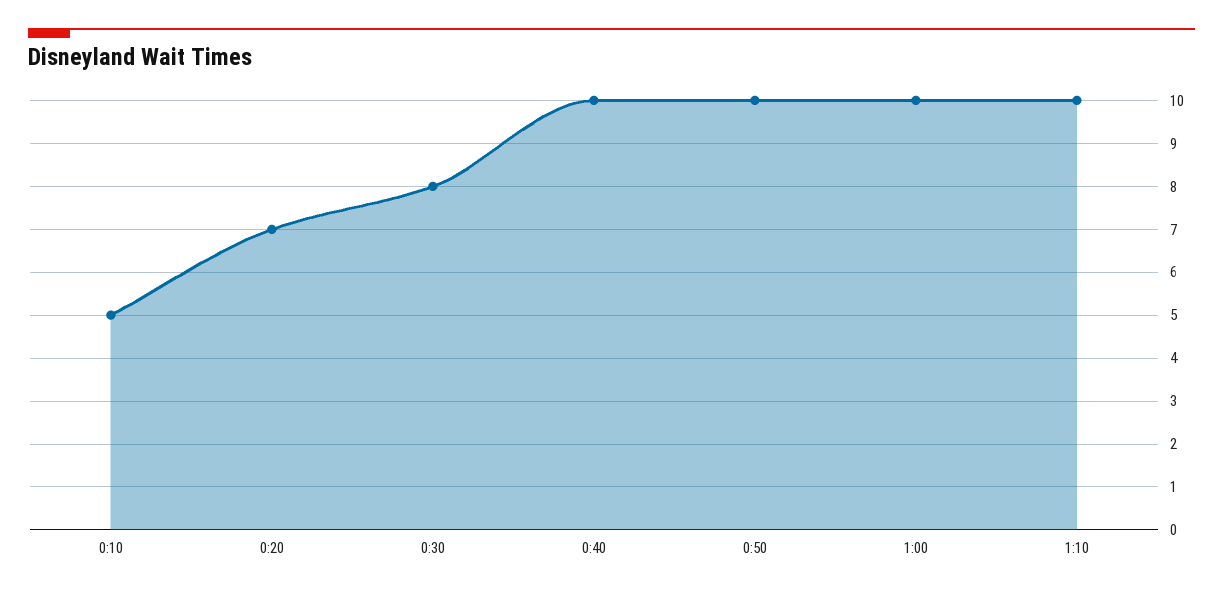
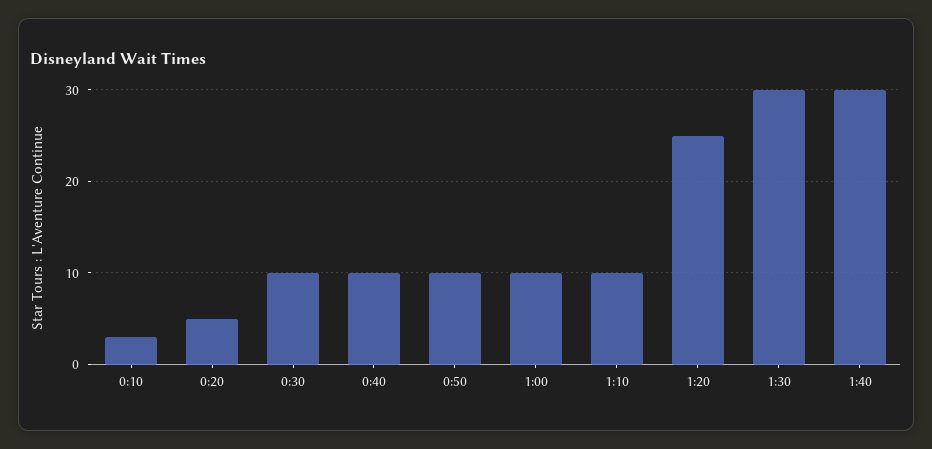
0:10: 5 -> 3
0:20: 7 -> 5
0:30: 8 -> 10
1:20: none -> 25
1:30: none -> 30
1:40: none -> 30

